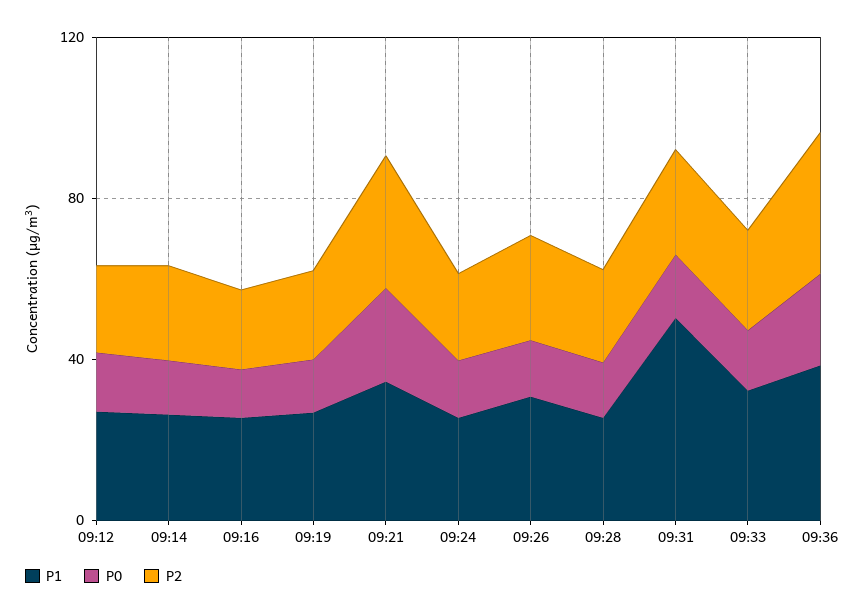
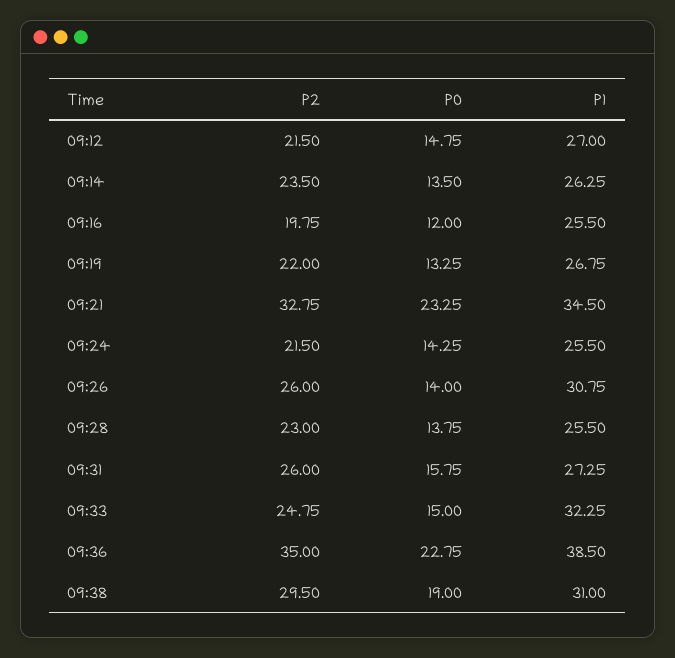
P1, 09:31: 50 -> 27.25
P2, 09:38: none -> 29.5
P0, 09:38: none -> 19
P1, 09:38: none -> 31

